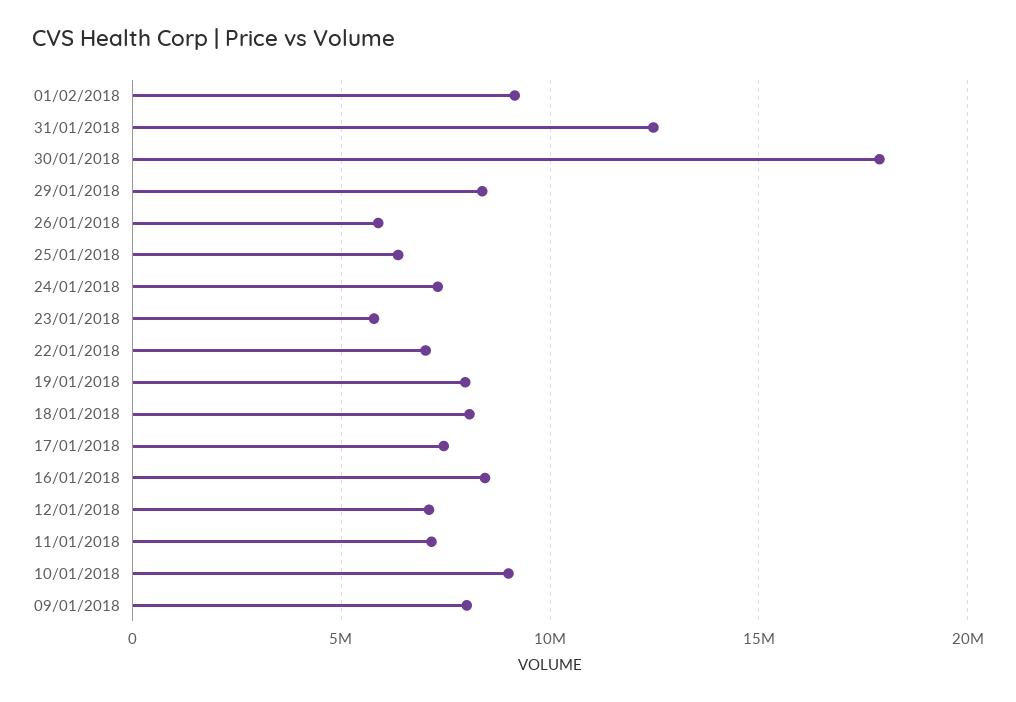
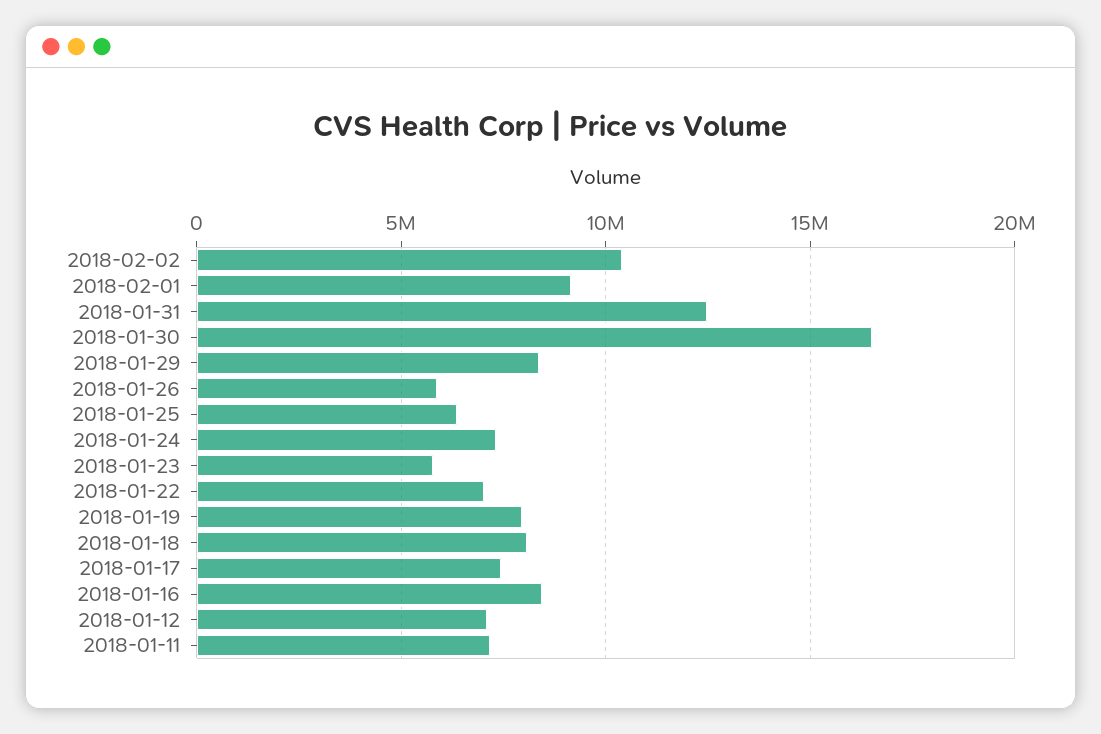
30/01/2018: 18000000 -> 16500000
10/01/2018: 9000000 -> none
09/01/2018: 8000000 -> none
2018-02-02: none -> 10500000

